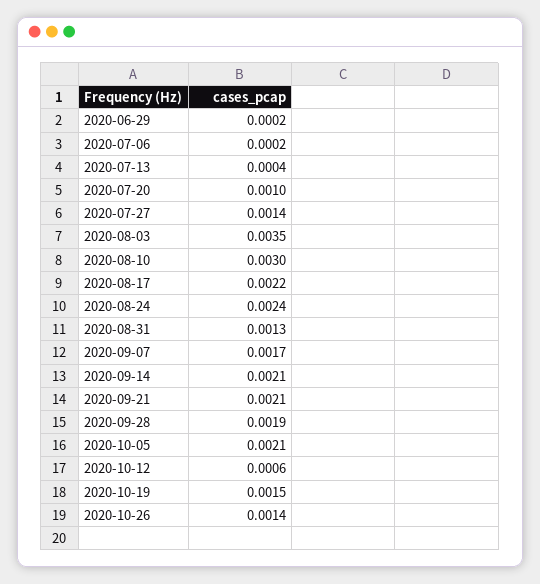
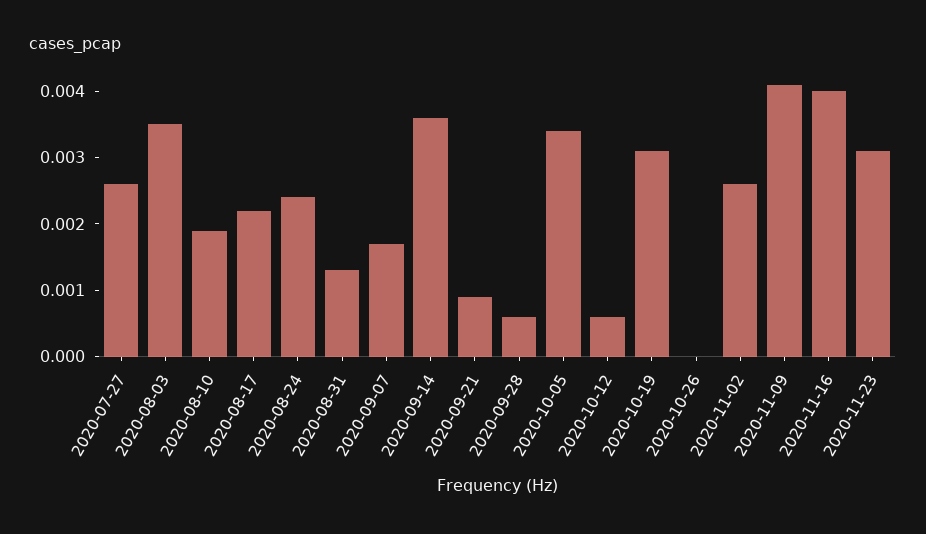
2020-06-29: 0.0002 -> none
2020-07-06: 0.0002 -> none
2020-07-13: 0.0004 -> none
2020-07-20: 0.001 -> none
2020-07-27: 0.0014 -> 0.0025
2020-08-10: 0.003 -> 0.002
2020-09-14: 0.0021 -> 0.0035
2020-09-21: 0.0021 -> 0.001
2020-09-28: 0.0019 -> 0.0005
2020-10-05: 0.0021 -> 0.0035
2020-10-19: 0.0015 -> 0.003
2020-10-26: 0.0014 -> 0
2020-11-02: none -> 0.0025
2020-11-09: none -> 0.004
2020-11-16: none -> 0.004
2020-11-23: none -> 0.003

